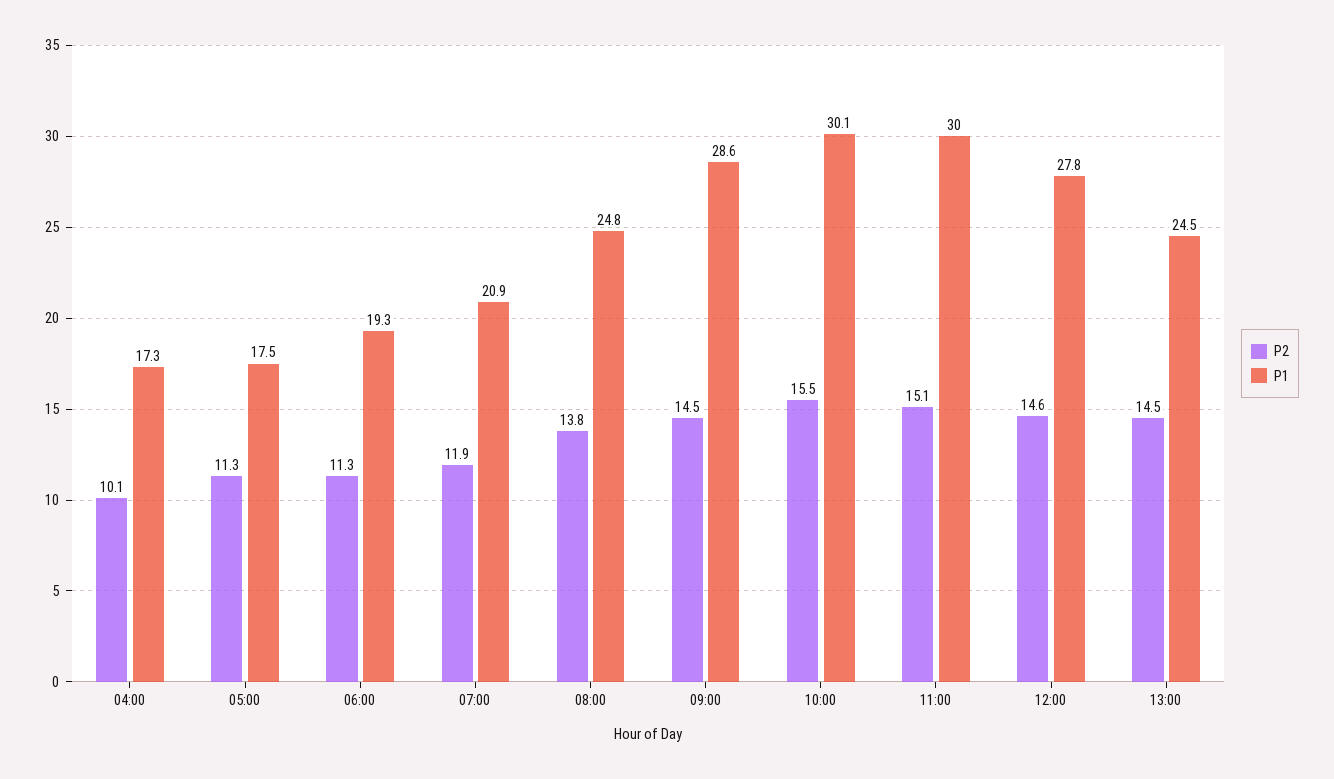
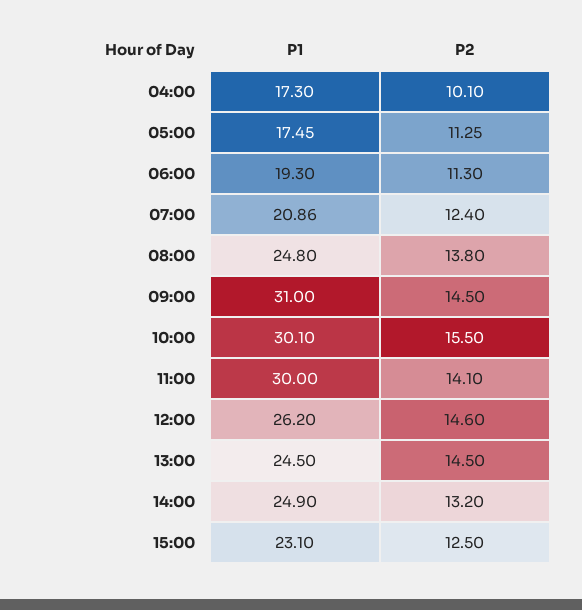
P2, 07:00: 11.9 -> 12.4
P1, 09:00: 28.6 -> 31
P2, 11:00: 15.1 -> 14.1
P1, 12:00: 27.8 -> 26.2
P1, 14:00: none -> 24.9
P2, 14:00: none -> 13.2
P1, 15:00: none -> 23.1
P2, 15:00: none -> 12.5

